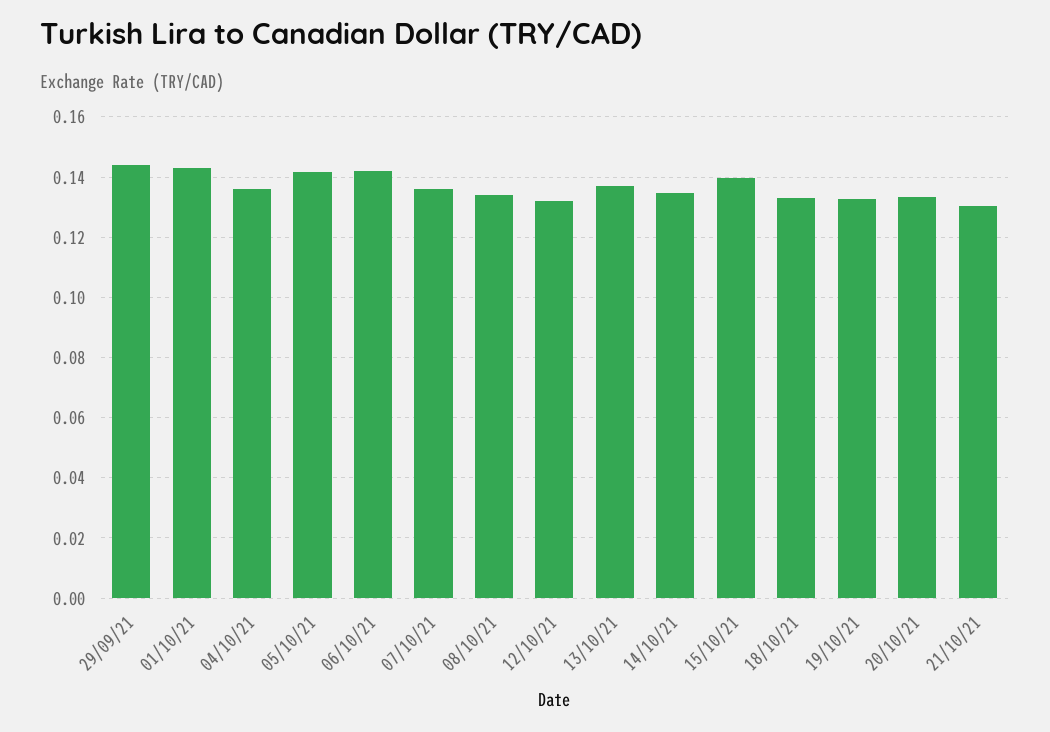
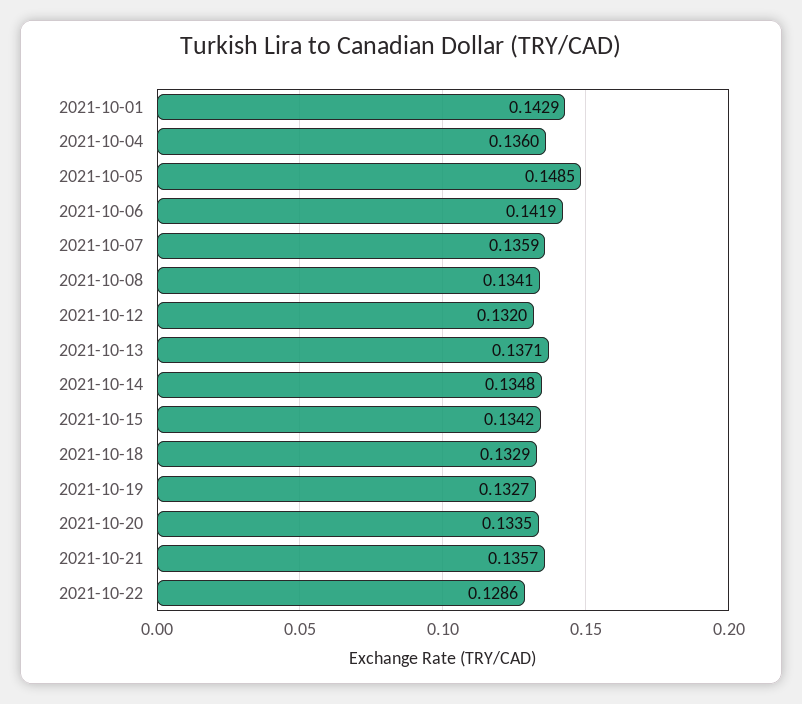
29/09/21: 0.144 -> none
05/10/21: 0.142 -> 0.1485
15/10/21: 0.14 -> 0.1342
21/10/21: 0.13 -> 0.1357
2021-10-22: none -> 0.1286

